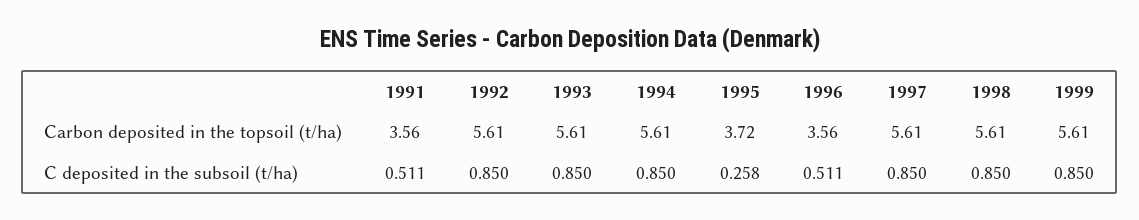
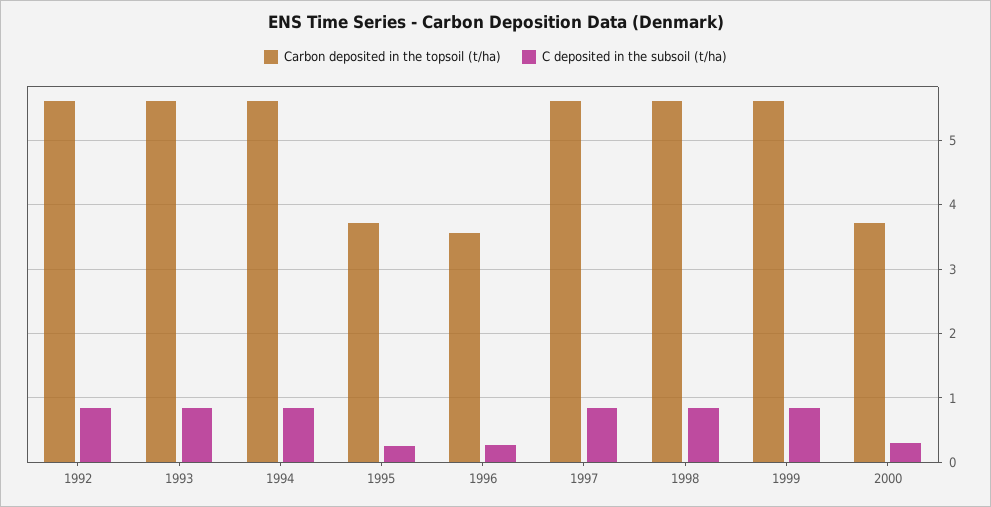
Carbon deposited in the topsoil (t/ha), 1991: 3.56 -> none
C deposited in the subsoil (t/ha), 1991: 0.511 -> none
C deposited in the subsoil (t/ha), 1996: 0.511 -> 0.3
Carbon deposited in the topsoil (t/ha), 2000: none -> 3.7
C deposited in the subsoil (t/ha), 2000: none -> 0.3

